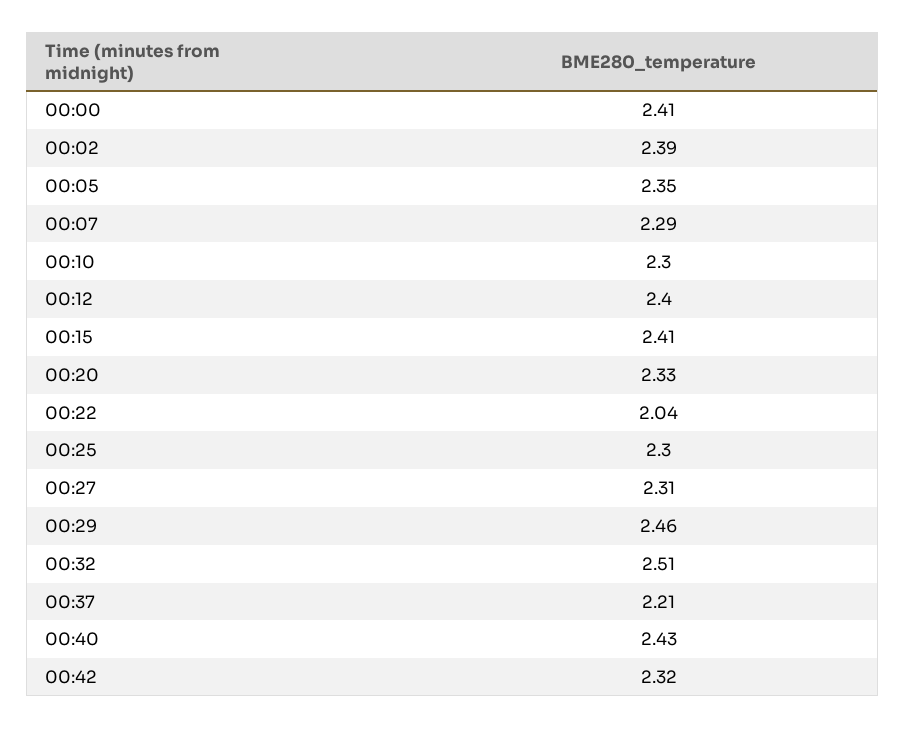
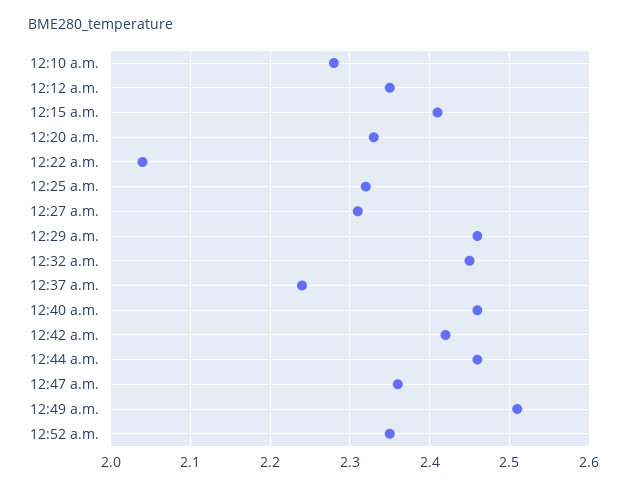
00:00: 2.41 -> none
00:02: 2.39 -> none
00:05: 2.35 -> none
00:07: 2.29 -> none
00:10: 2.3 -> 2.28
00:12: 2.4 -> 2.35
00:25: 2.3 -> 2.32
00:32: 2.51 -> 2.45
00:37: 2.21 -> 2.24
00:40: 2.43 -> 2.46
00:42: 2.32 -> 2.42
12:44 a.m.: none -> 2.46
12:47 a.m.: none -> 2.36
12:49 a.m.: none -> 2.51
12:52 a.m.: none -> 2.35

